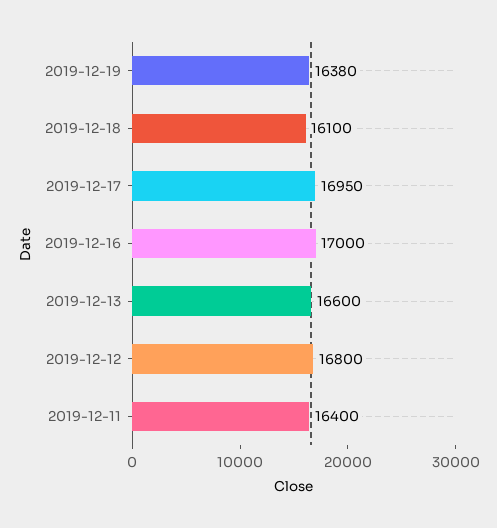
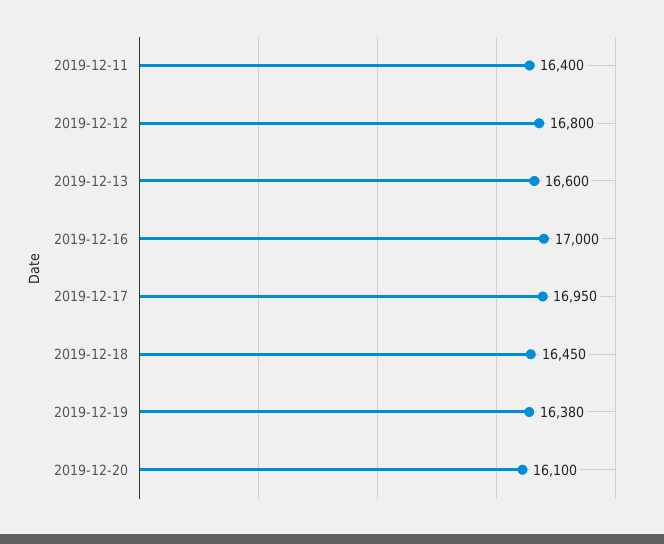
2019-12-18: 16100 -> 16450
2019-12-20: none -> 16100

